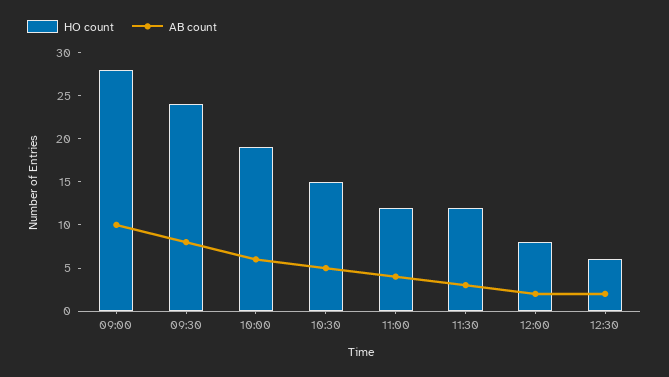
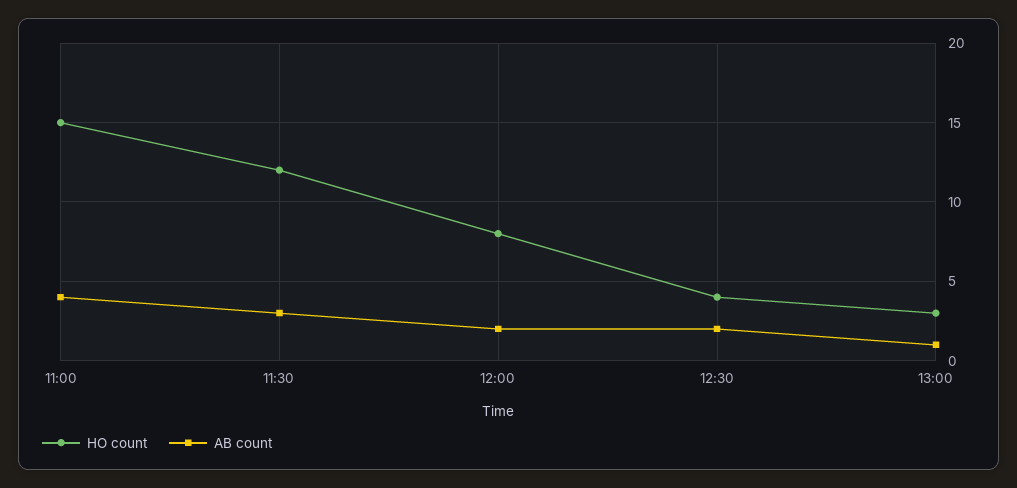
HO count, 09:00: 28 -> none
AB count, 09:00: 10 -> none
HO count, 09:30: 24 -> none
AB count, 09:30: 8 -> none
HO count, 10:00: 19 -> none
AB count, 10:00: 6 -> none
HO count, 10:30: 15 -> none
AB count, 10:30: 5 -> none
HO count, 11:00: 12 -> 15
HO count, 12:30: 6 -> 4
HO count, 13:00: none -> 3
AB count, 13:00: none -> 1

